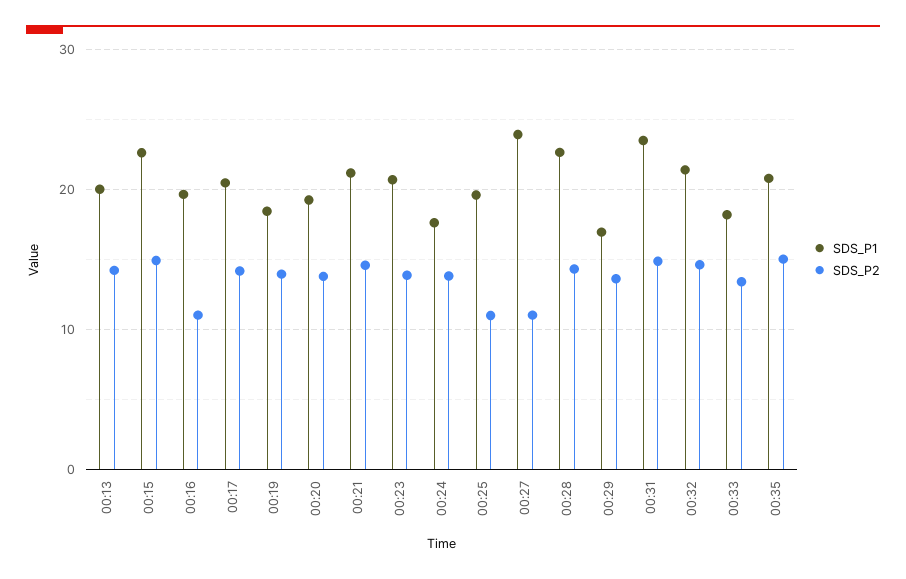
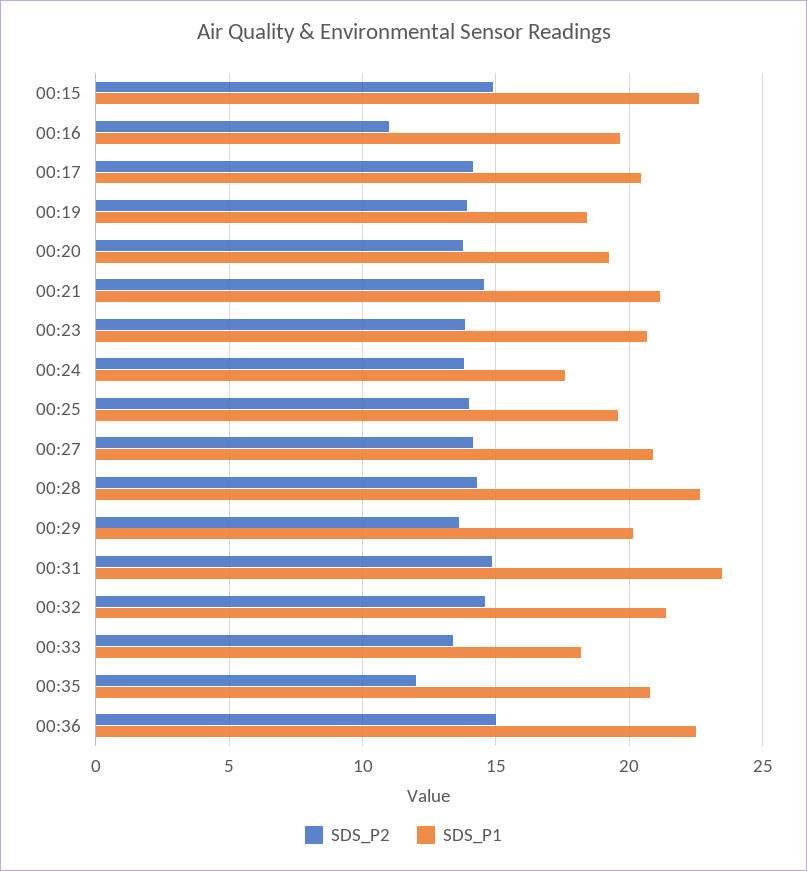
SDS_P1, 00:13: 20 -> none
SDS_P2, 00:13: 14 -> none
SDS_P2, 00:25: 11 -> 14
SDS_P1, 00:27: 24 -> 21
SDS_P2, 00:27: 11 -> 14
SDS_P1, 00:29: 17 -> 20
SDS_P2, 00:35: 15 -> 12
SDS_P2, 00:36: none -> 15
SDS_P1, 00:36: none -> 22.5

